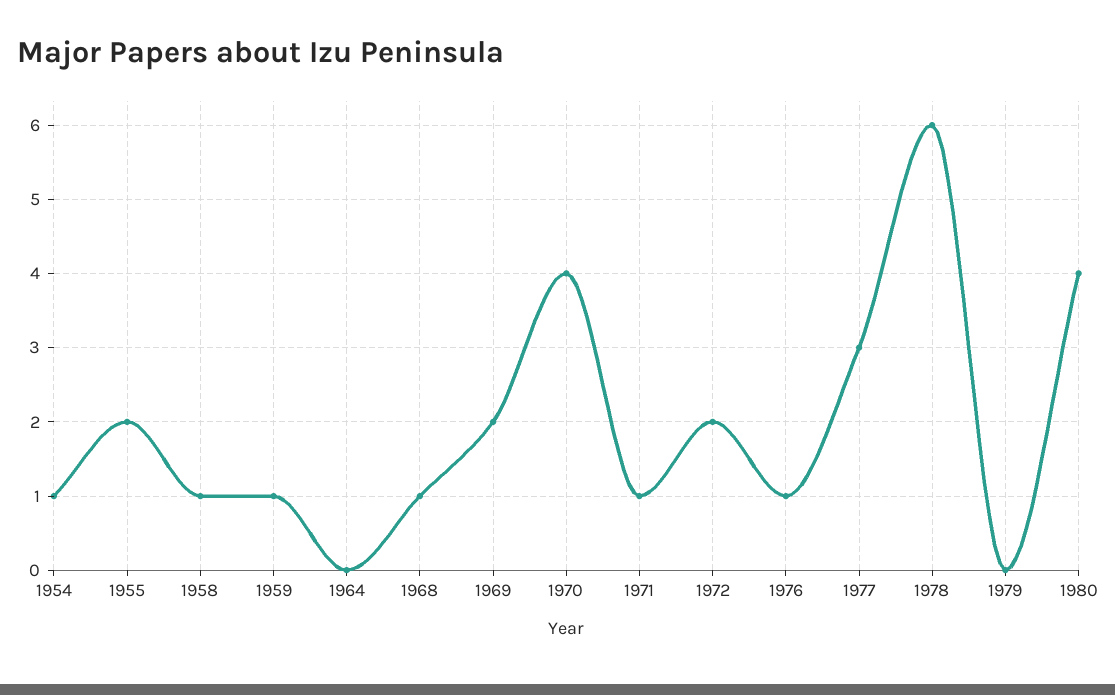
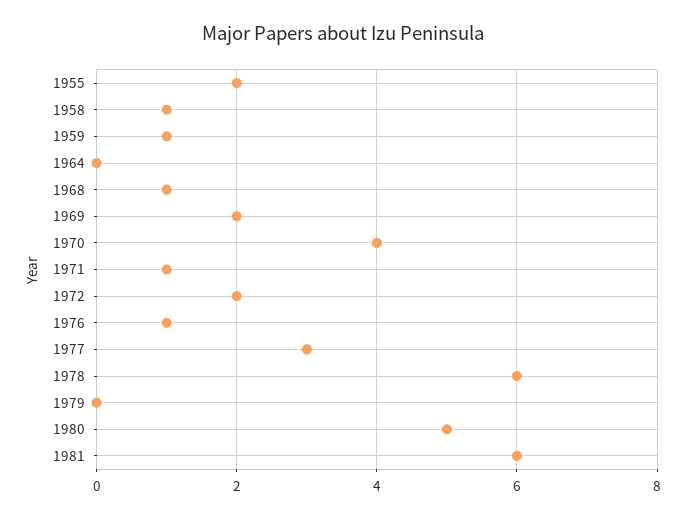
1954: 1 -> none
1980: 4 -> 5
1981: none -> 6

